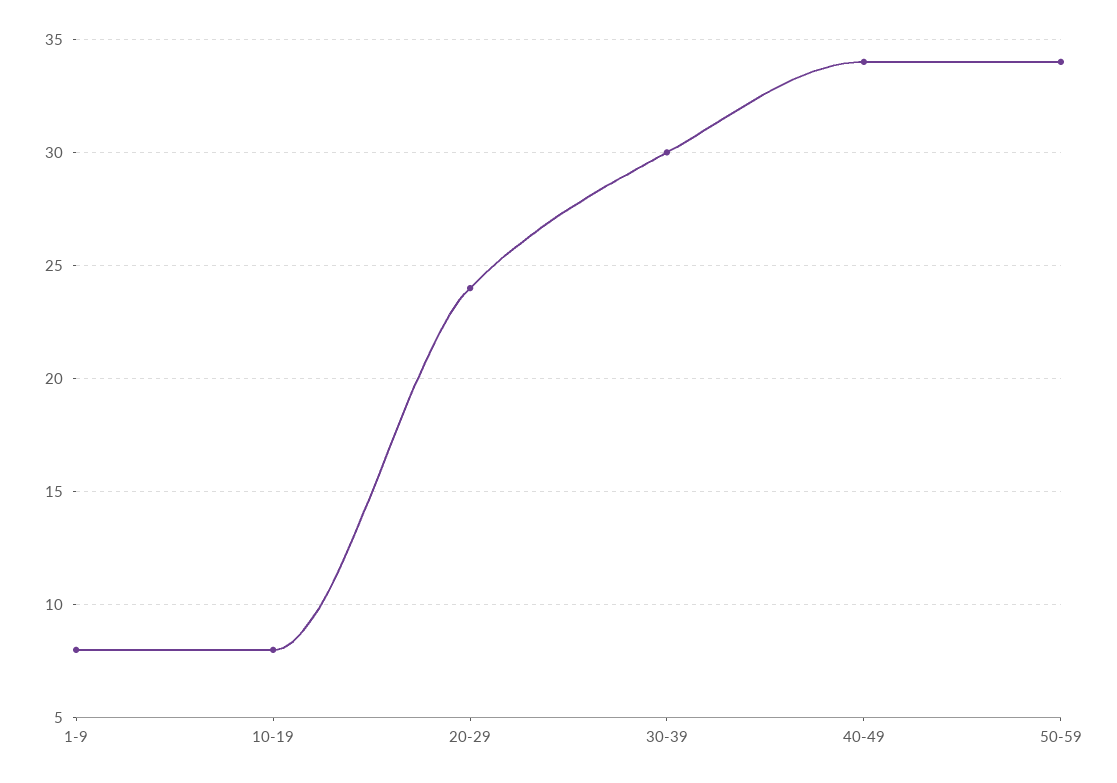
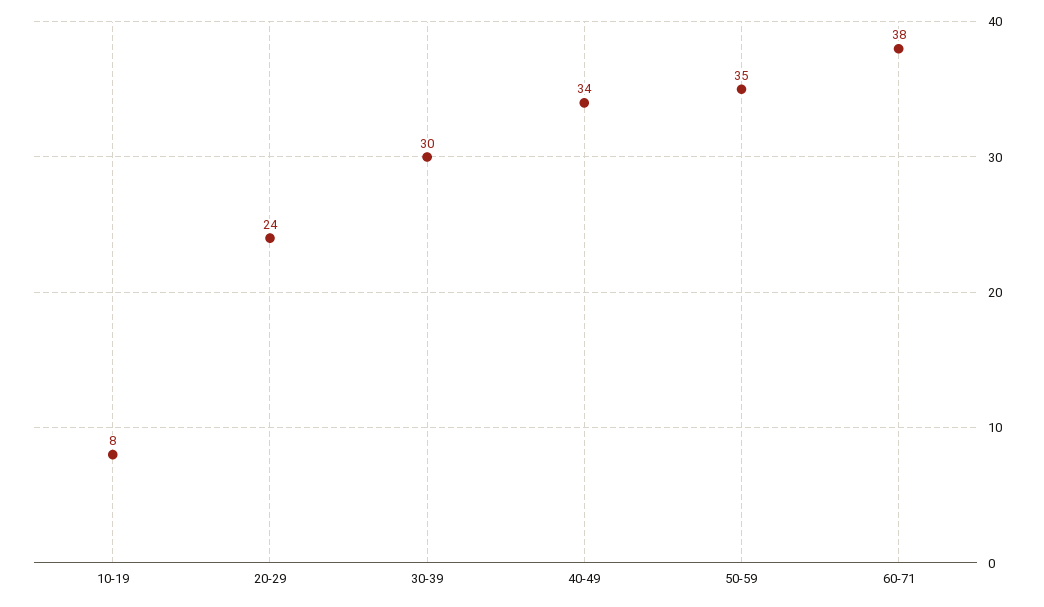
1-9: 8 -> none
50-59: 34 -> 35
60-71: none -> 38

